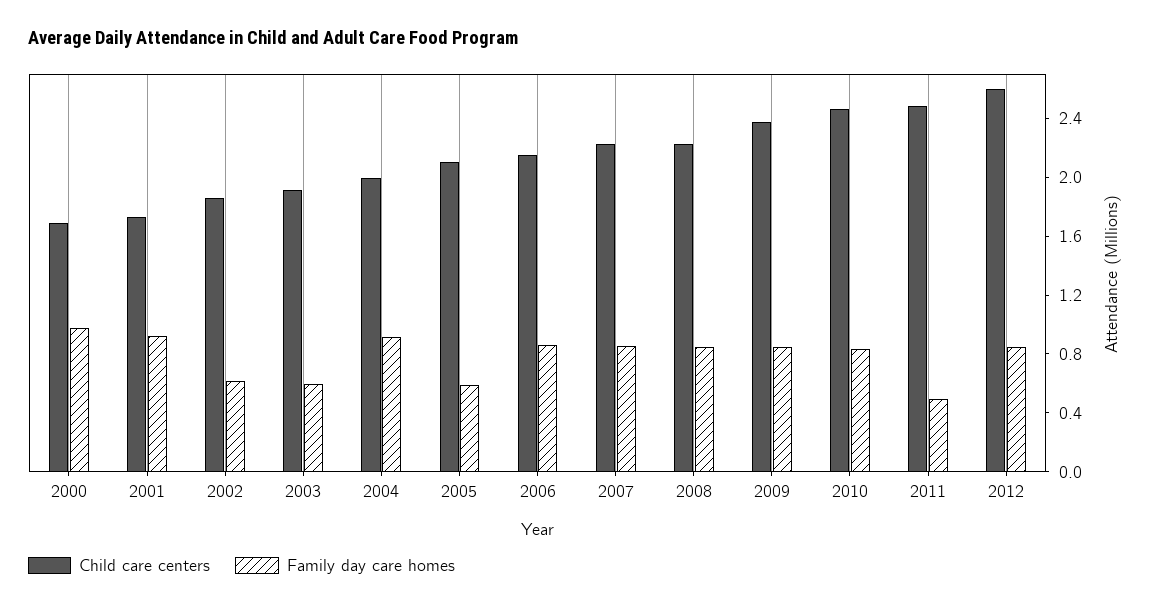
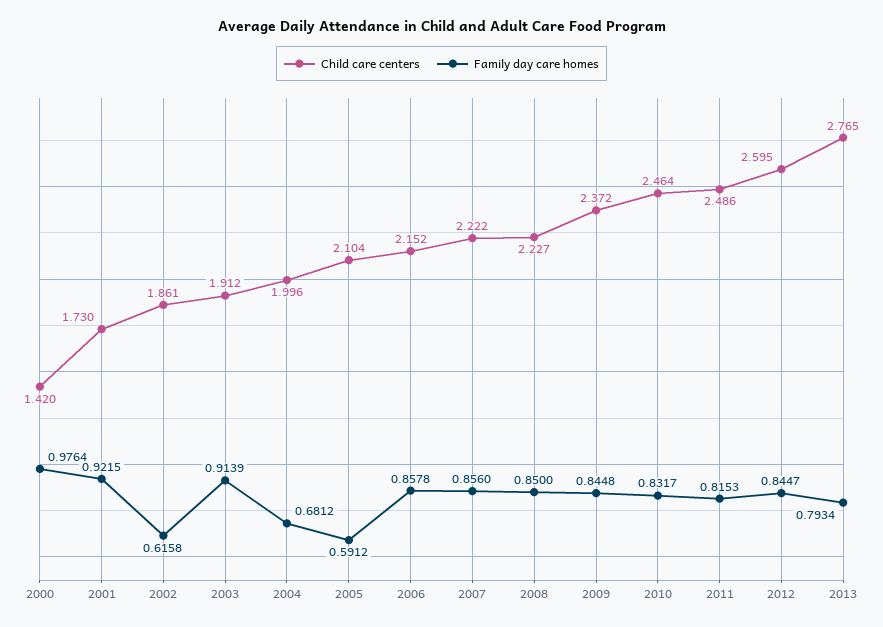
Child care centers, 2000: 1.7 -> 1.42
Family day care homes, 2003: 0.6 -> 0.9139
Family day care homes, 2004: 0.9 -> 0.6812
Family day care homes, 2011: 0.5 -> 0.8153
Child care centers, 2013: none -> 2.765
Family day care homes, 2013: none -> 0.7934

